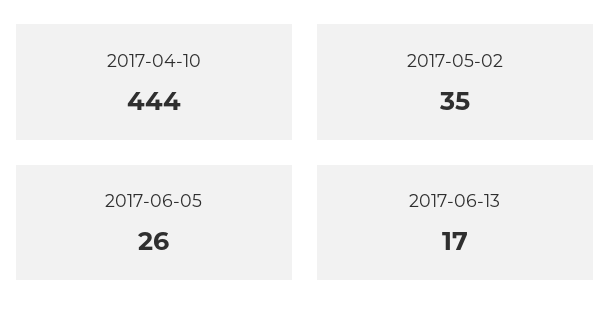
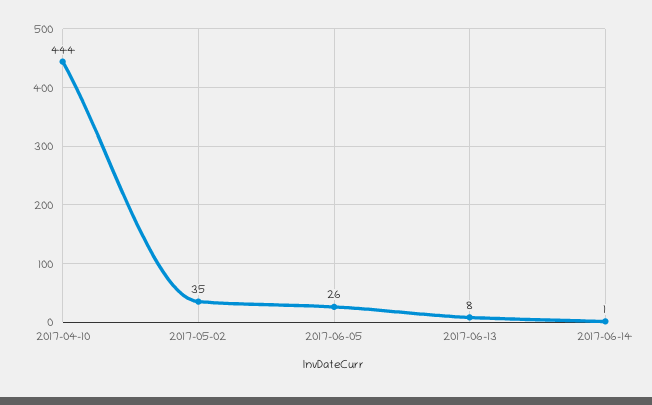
2017-06-13: 17 -> 8
2017-06-14: none -> 1

